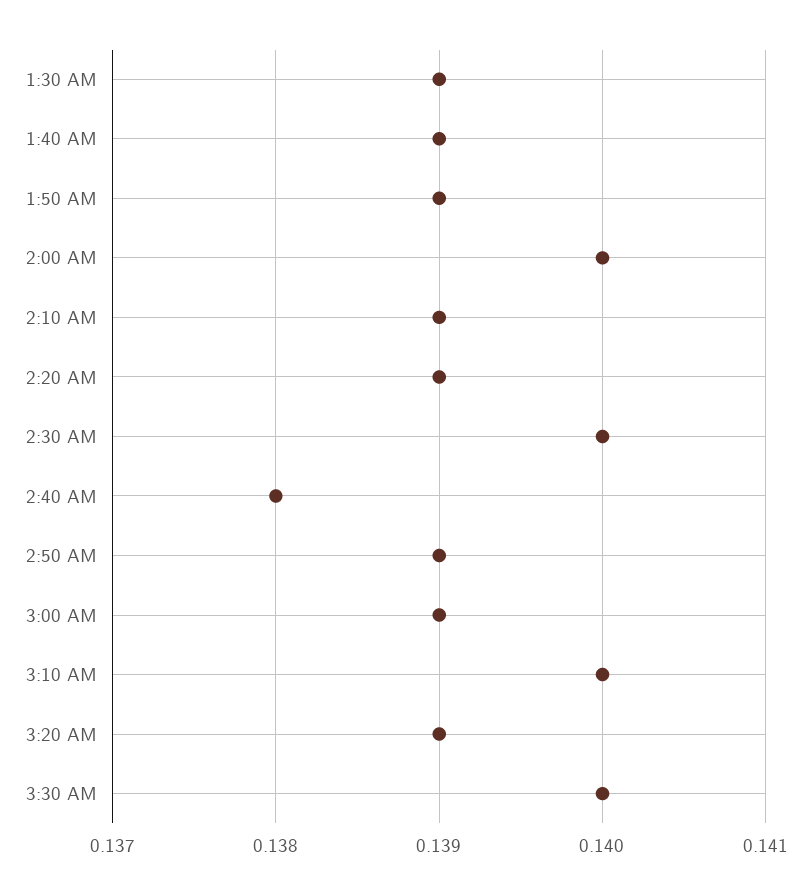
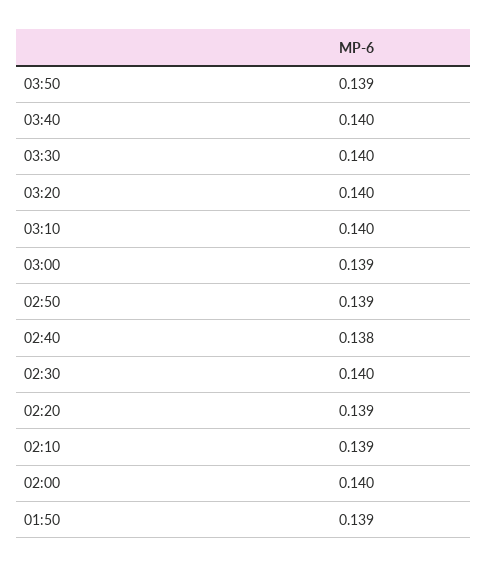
1:30 AM: 0.139 -> none
1:40 AM: 0.139 -> none
3:20 AM: 0.139 -> 0.14
03:50: none -> 0.139
03:40: none -> 0.14

